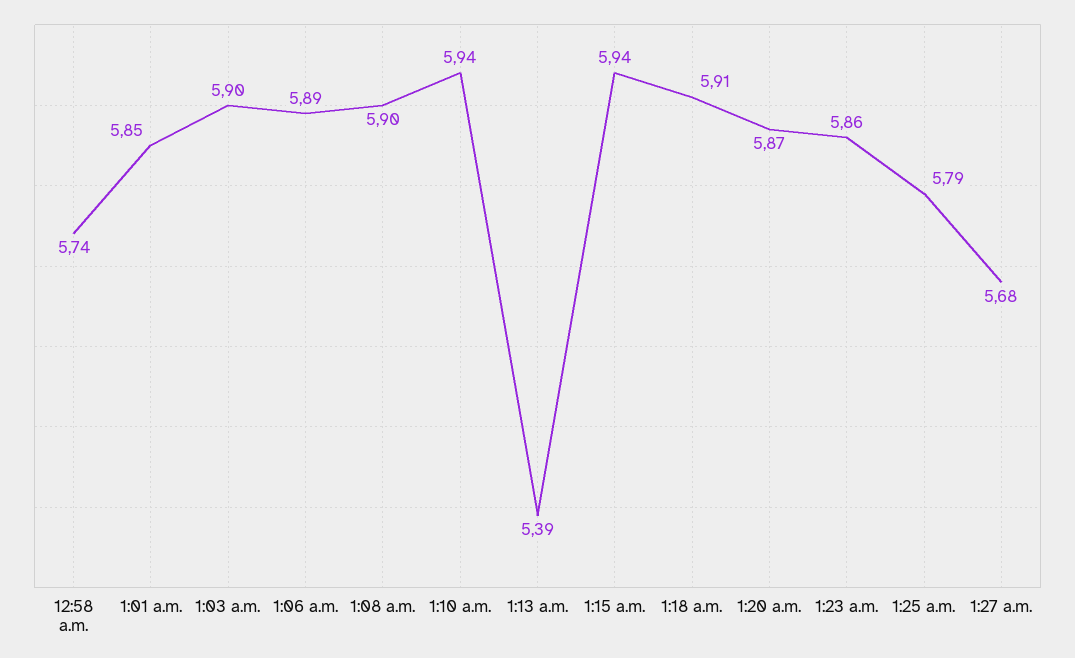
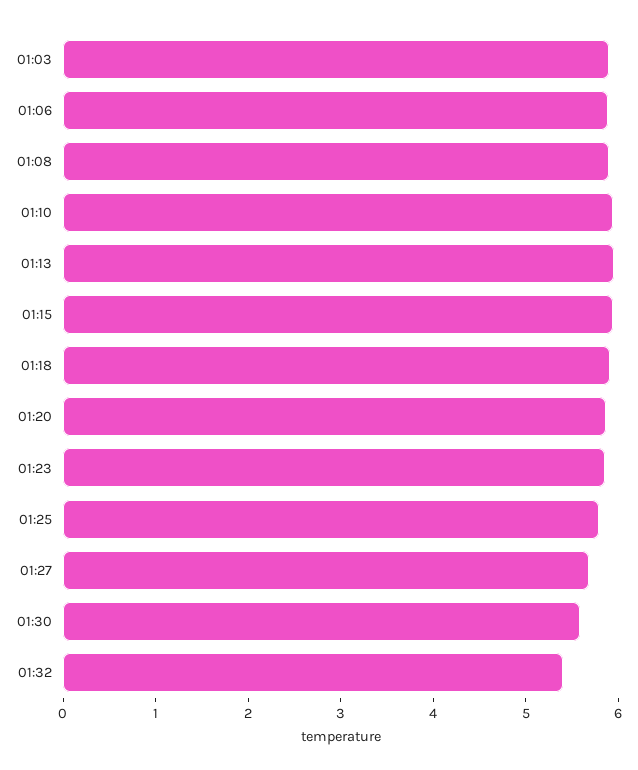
12:58 a.m.: 5.74 -> none
1:01 a.m.: 5.85 -> none
1:13 a.m.: 5.39 -> 6
01:30: none -> 5.6
01:32: none -> 5.4

